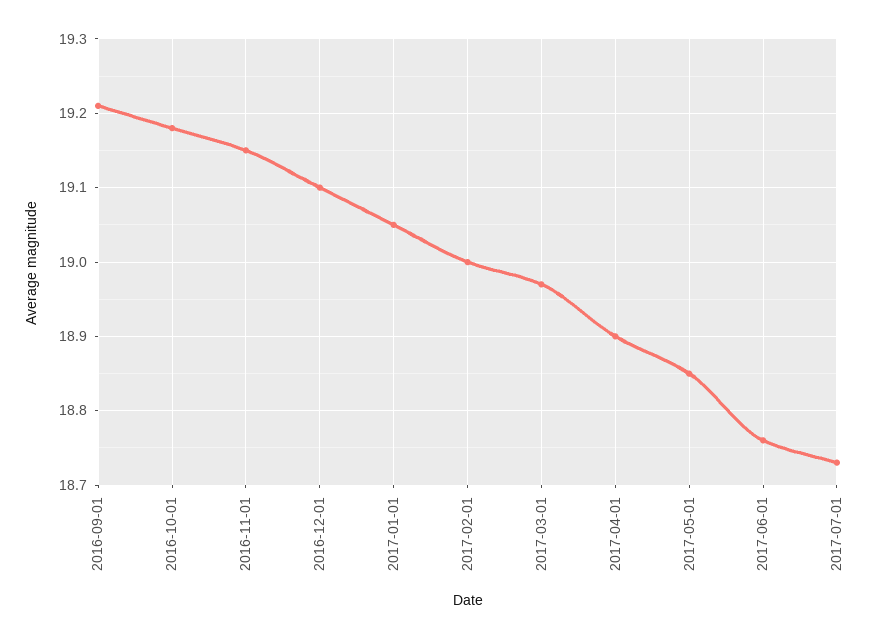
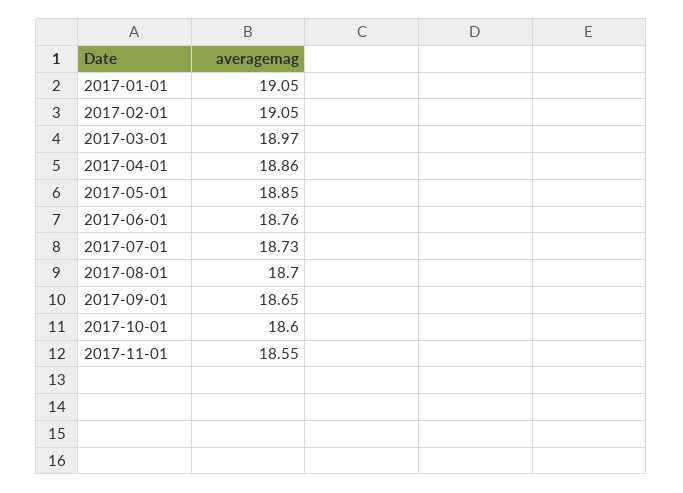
2016-09-01: 19.21 -> none
2016-10-01: 19.18 -> none
2016-11-01: 19.15 -> none
2016-12-01: 19.1 -> none
2017-02-01: 19 -> 19.05
2017-04-01: 18.9 -> 18.86
2017-08-01: none -> 18.7
2017-09-01: none -> 18.65
2017-10-01: none -> 18.6
2017-11-01: none -> 18.55

